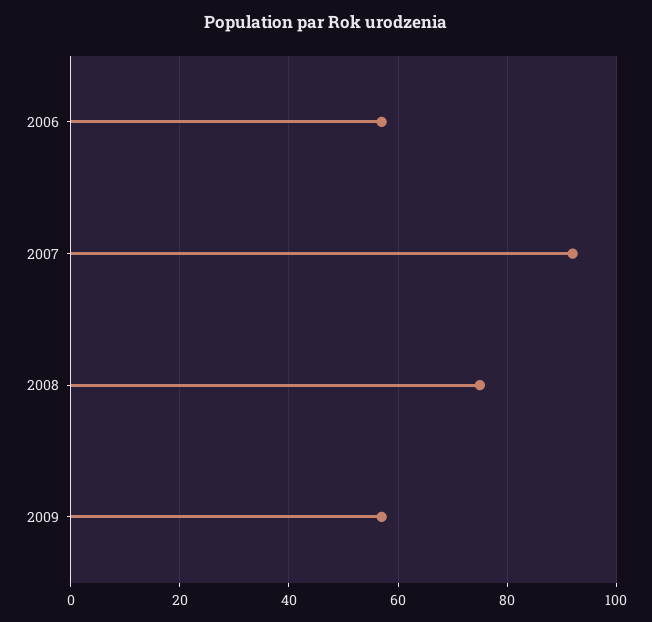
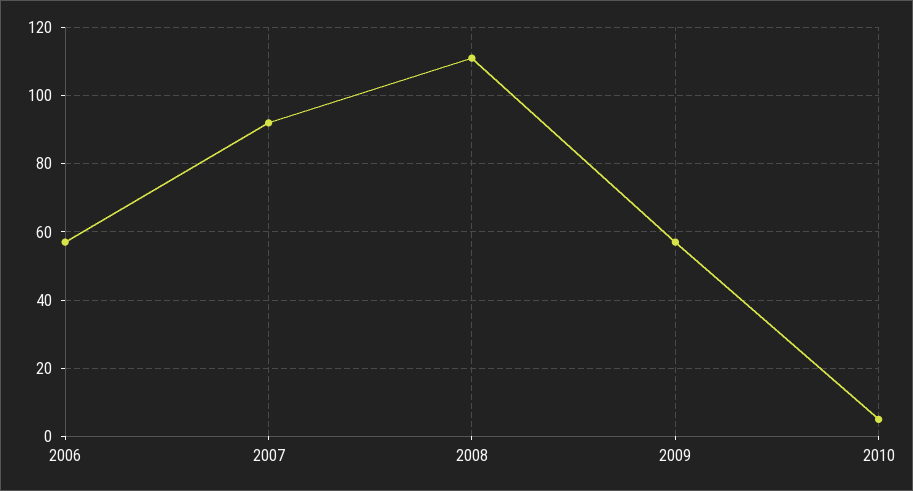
2008: 75 -> 110
2010: none -> 5

